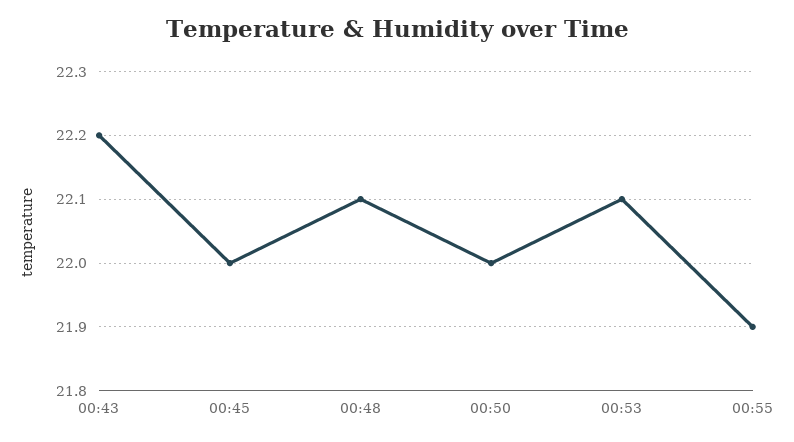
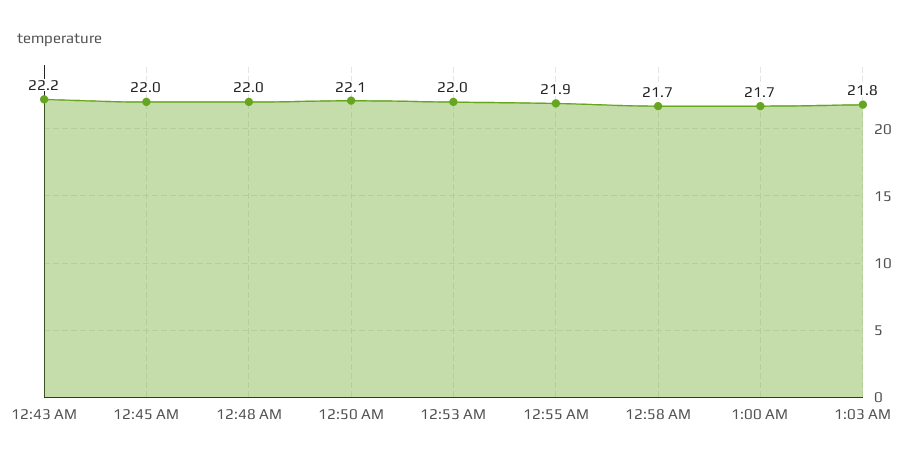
00:48: 22.1 -> 22
00:50: 22 -> 22.1
00:53: 22.1 -> 22
12:58 AM: none -> 21.7
1:00 AM: none -> 21.7
1:03 AM: none -> 21.8

